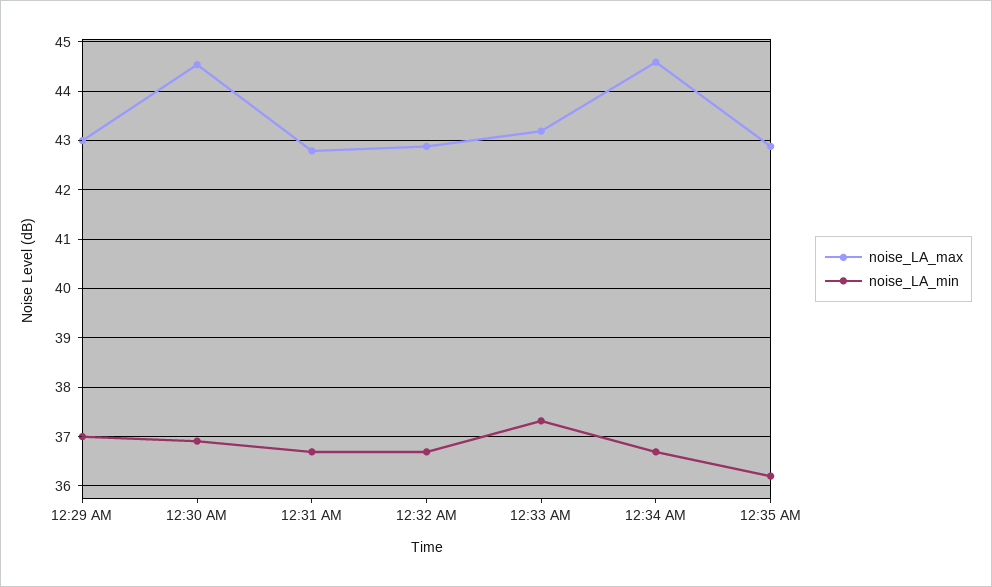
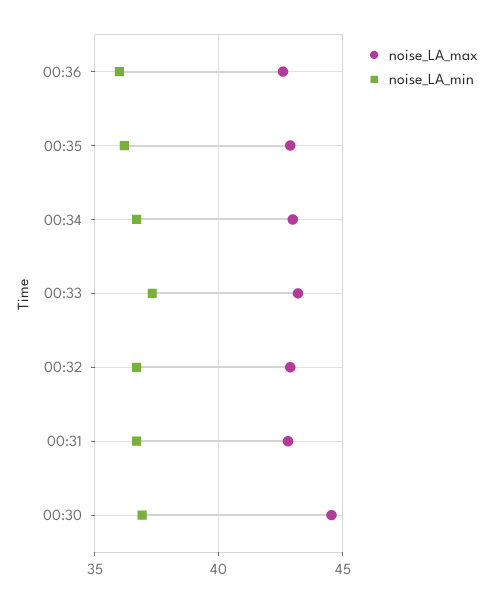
noise_LA_max, 12:29 AM: 43 -> none
noise_LA_min, 12:29 AM: 37 -> none
noise_LA_max, 12:34 AM: 44.6 -> 43
noise_LA_max, 00:36: none -> 42.5
noise_LA_min, 00:36: none -> 36

